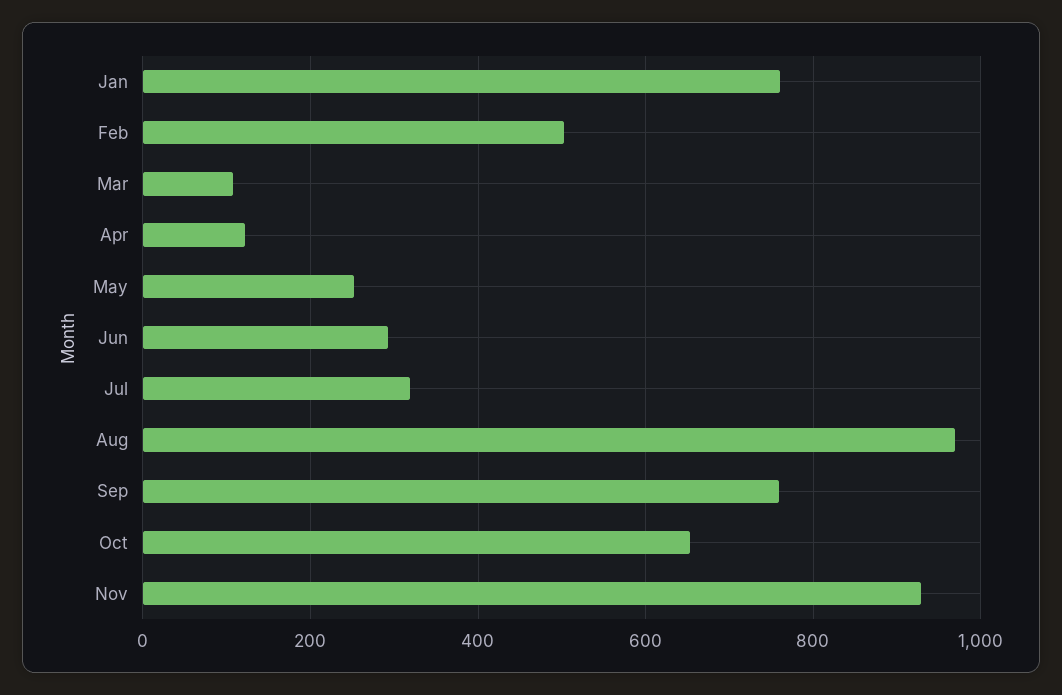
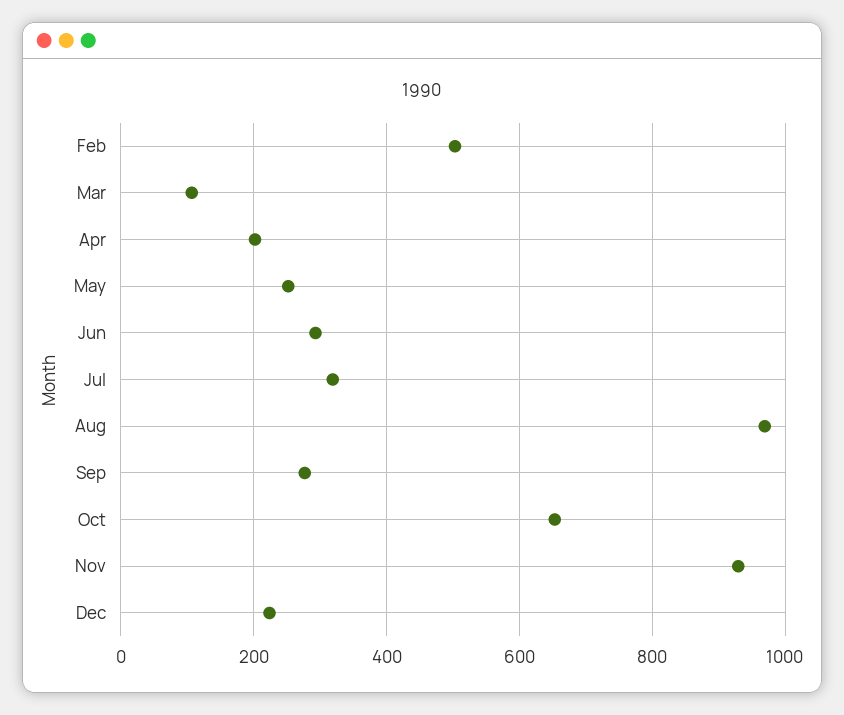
Jan: 760 -> none
Apr: 120 -> 200
Sep: 760 -> 280
Dec: none -> 220

